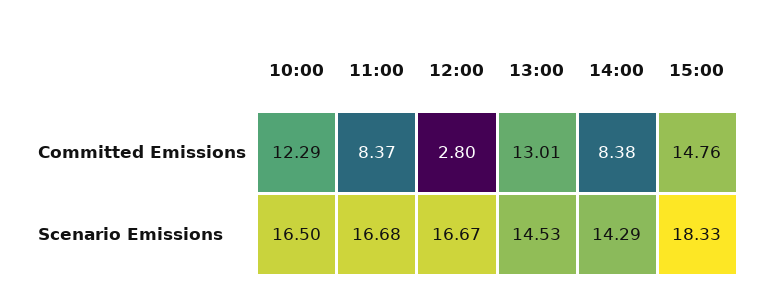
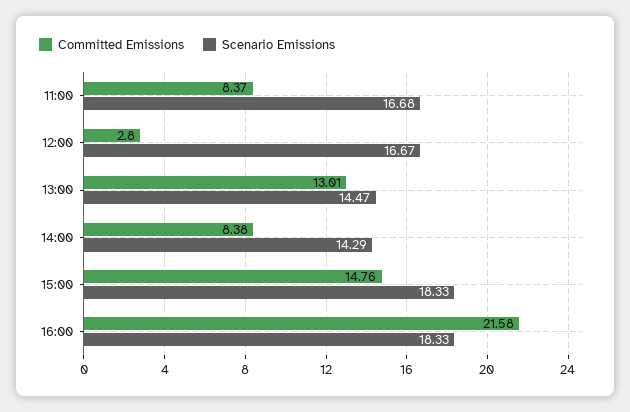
Committed Emissions, 10:00: 12.29 -> none
Scenario Emissions, 10:00: 16.5 -> none
Scenario Emissions, 13:00: 14.53 -> 14.47
Committed Emissions, 16:00: none -> 21.58
Scenario Emissions, 16:00: none -> 18.33

